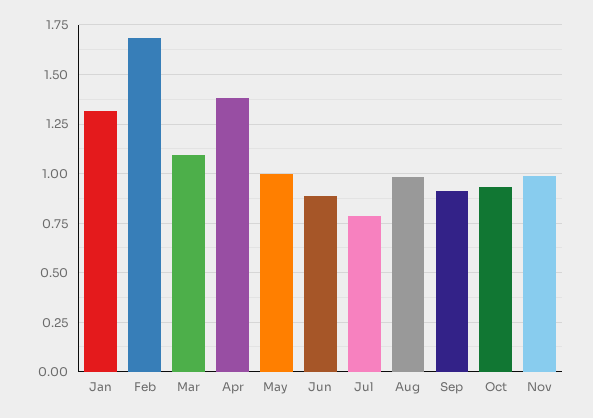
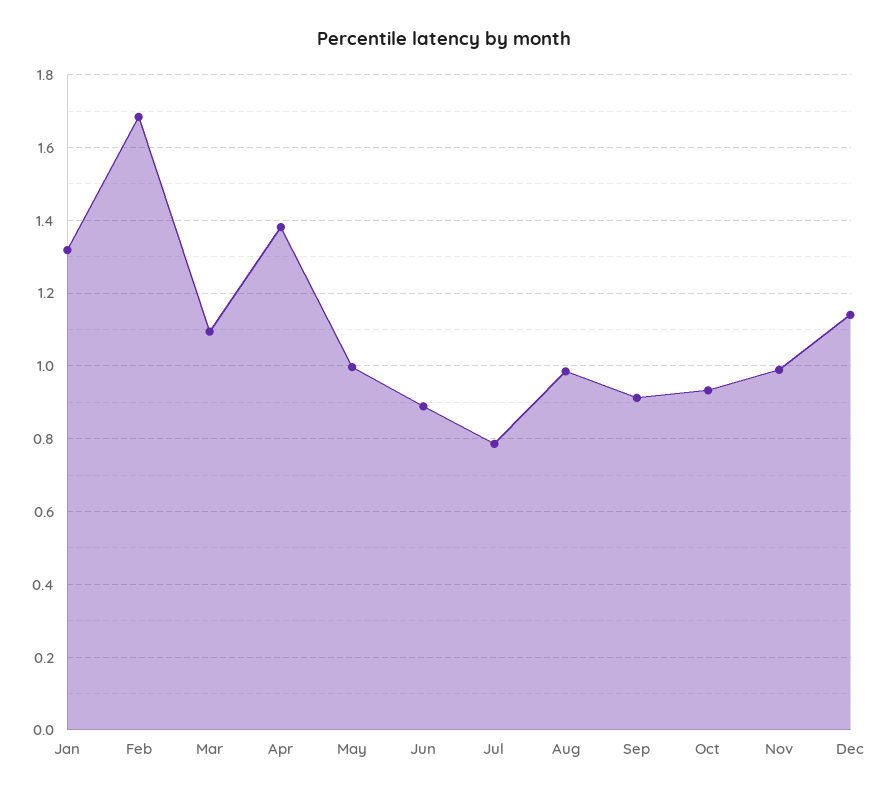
Dec: none -> 1.14

